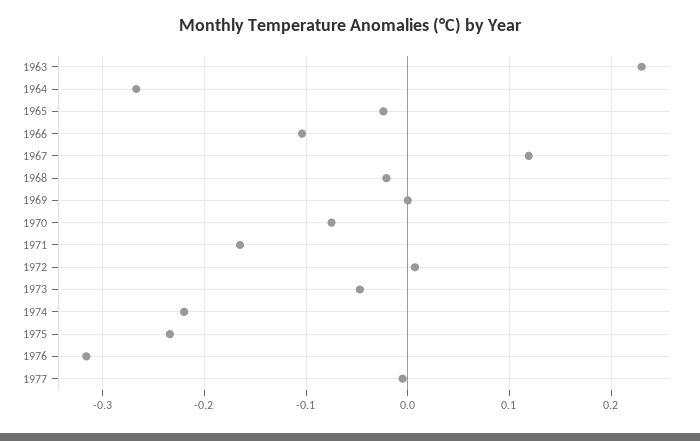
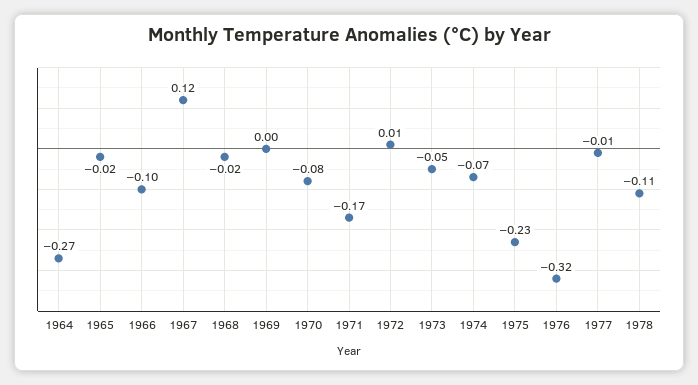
1963: 0.23 -> none
1974: -0.22 -> -0.07
1978: none -> -0.11

